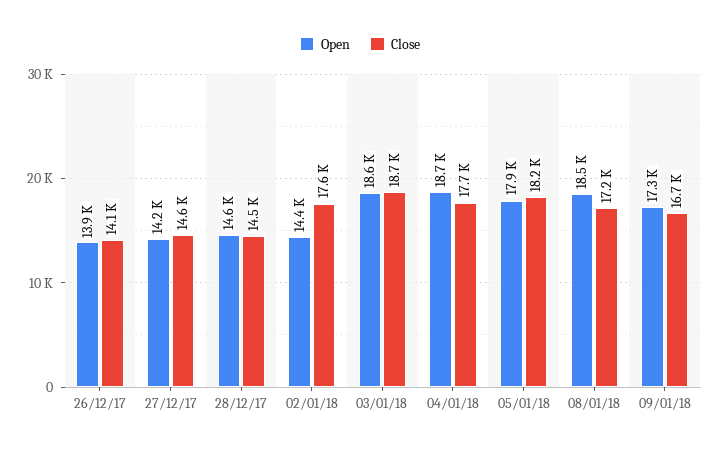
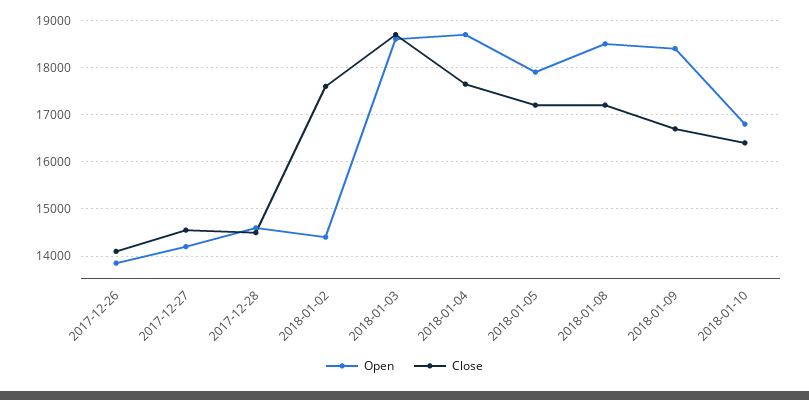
Close, 05/01/18: 18200 -> 17200
Open, 09/01/18: 17300 -> 18400
Open, 2018-01-10: none -> 16800
Close, 2018-01-10: none -> 16400

